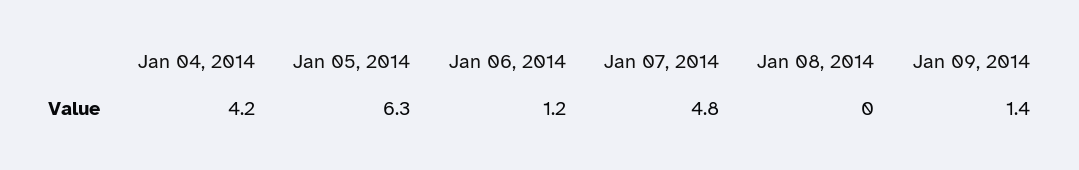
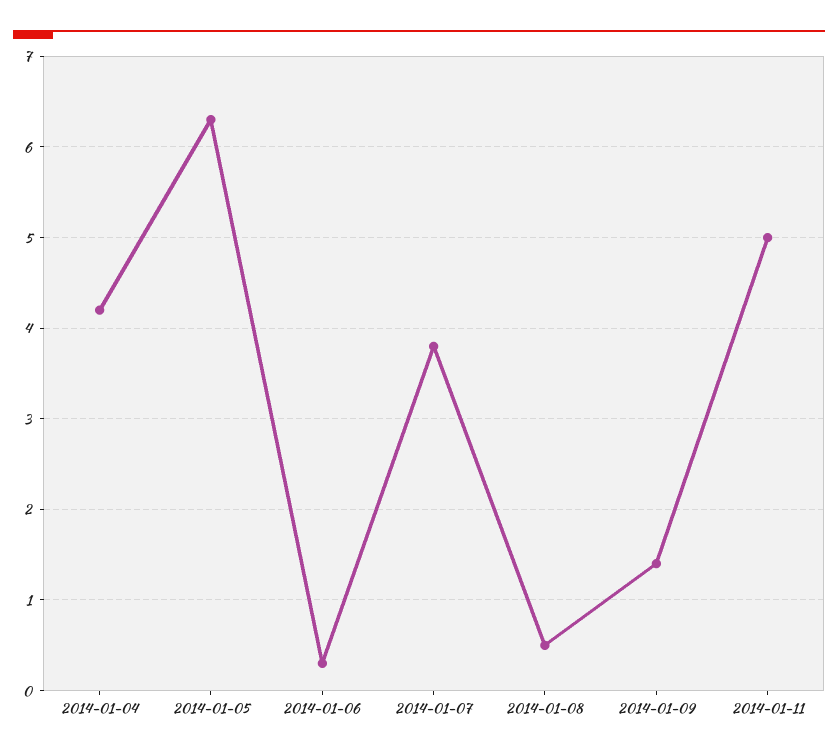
Jan 06, 2014: 1.2 -> 0.3
Jan 07, 2014: 4.8 -> 3.8
Jan 08, 2014: 0 -> 0.5
2014-01-11: none -> 5

